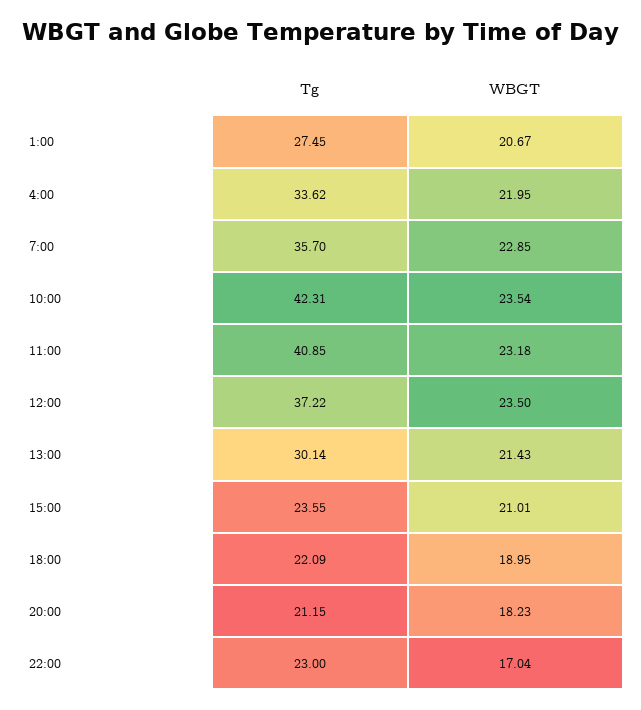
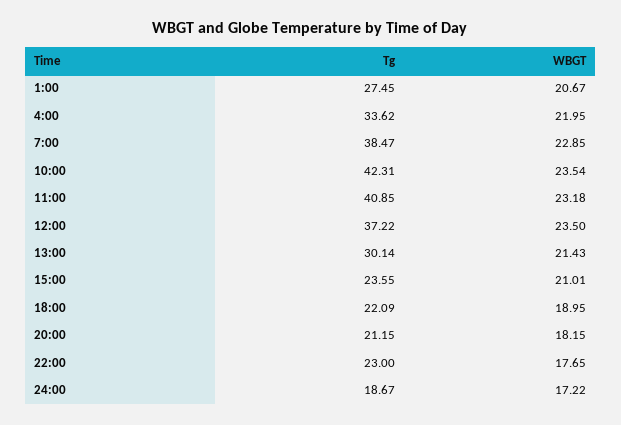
Tg, 7:00: 35.7 -> 38.47
WBGT, 20:00: 18.23 -> 18.15
WBGT, 22:00: 17.04 -> 17.65
Tg, 24:00: none -> 18.67
WBGT, 24:00: none -> 17.22

